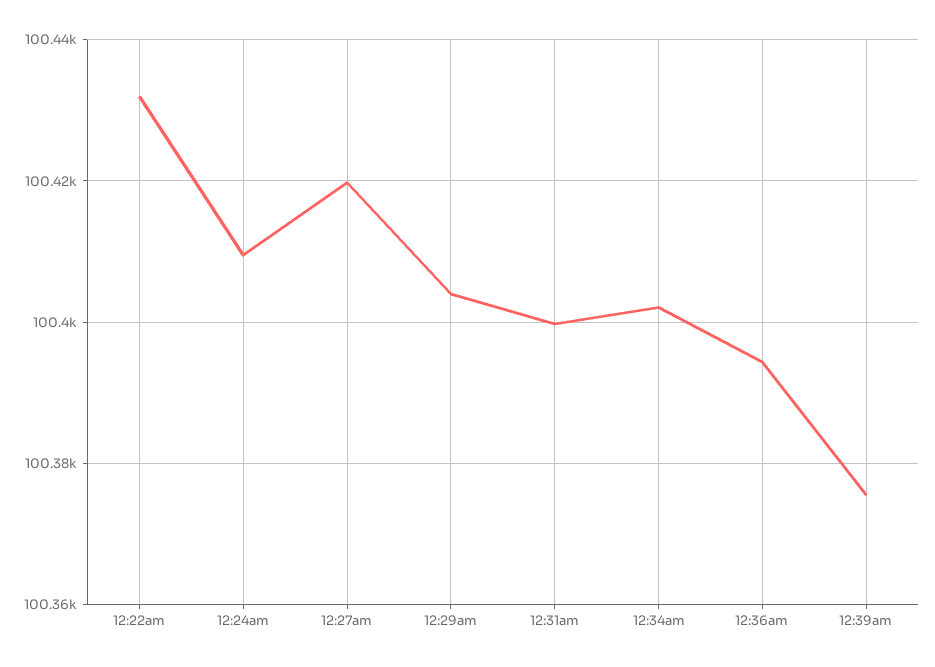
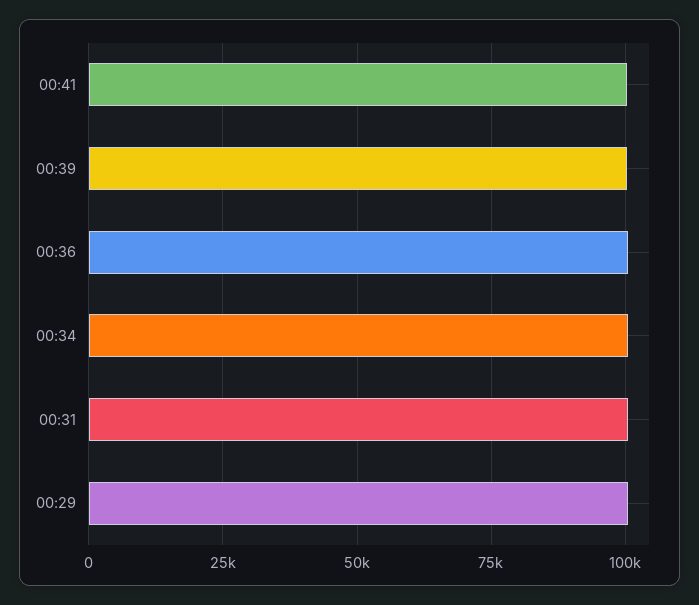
12:22am: 100432 -> none
12:24am: 100410 -> none
12:27am: 100420 -> none
00:41: none -> 100000

